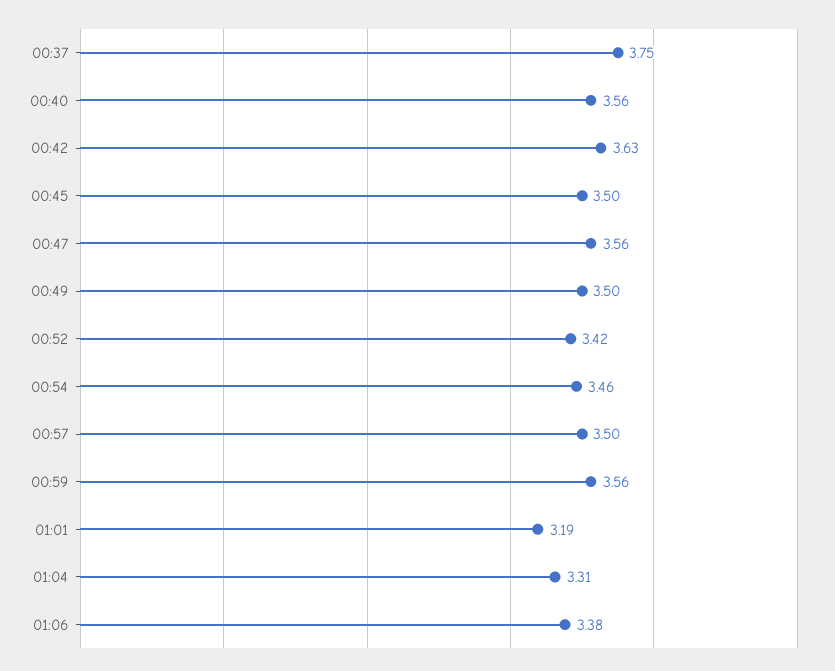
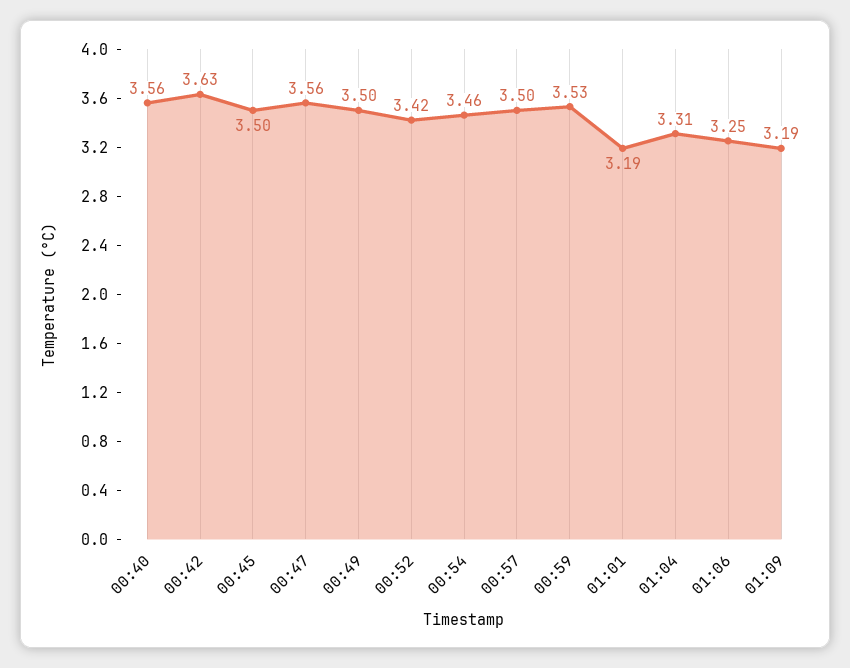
00:37: 3.75 -> none
00:59: 3.56 -> 3.53
01:06: 3.38 -> 3.25
01:09: none -> 3.19

